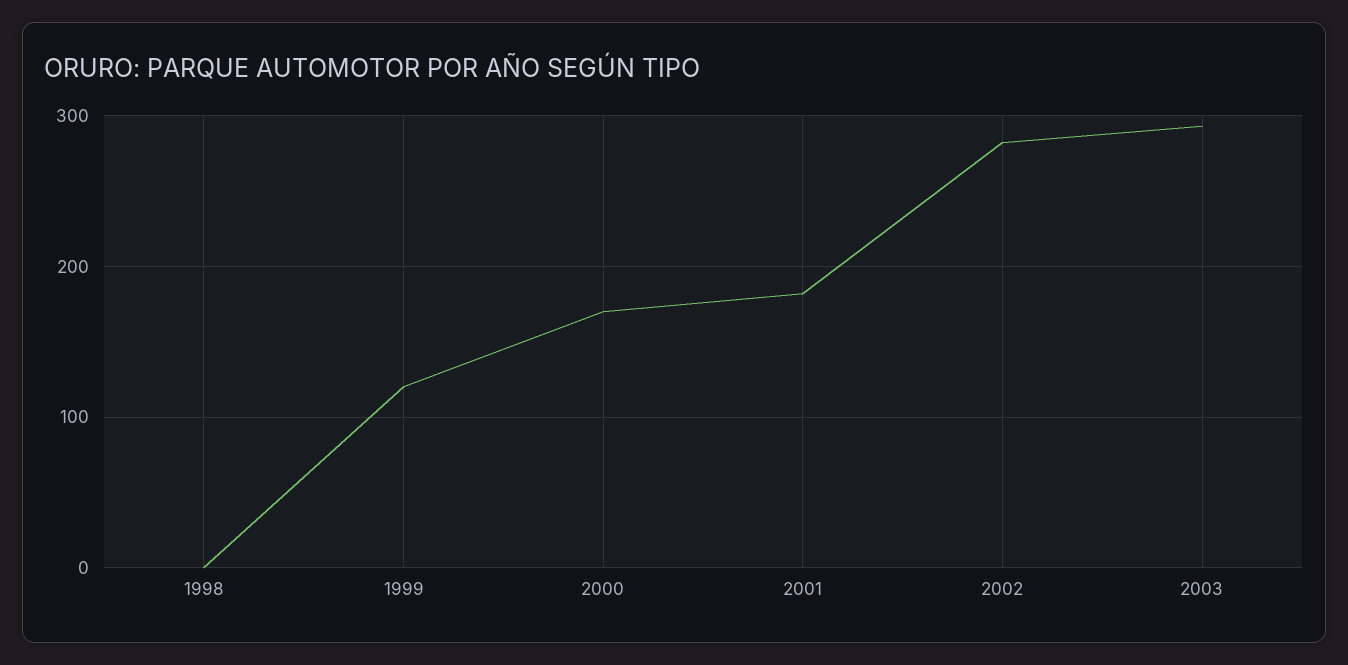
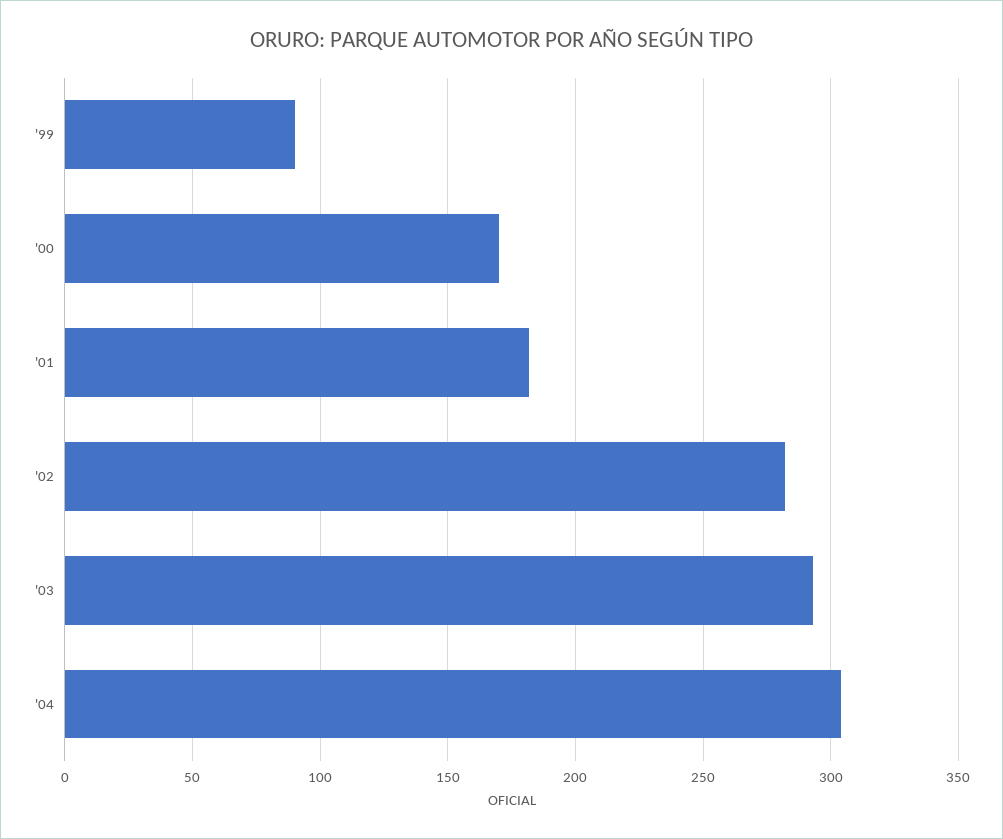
1998: 0 -> none
1999: 120 -> 90
'04: none -> 305

